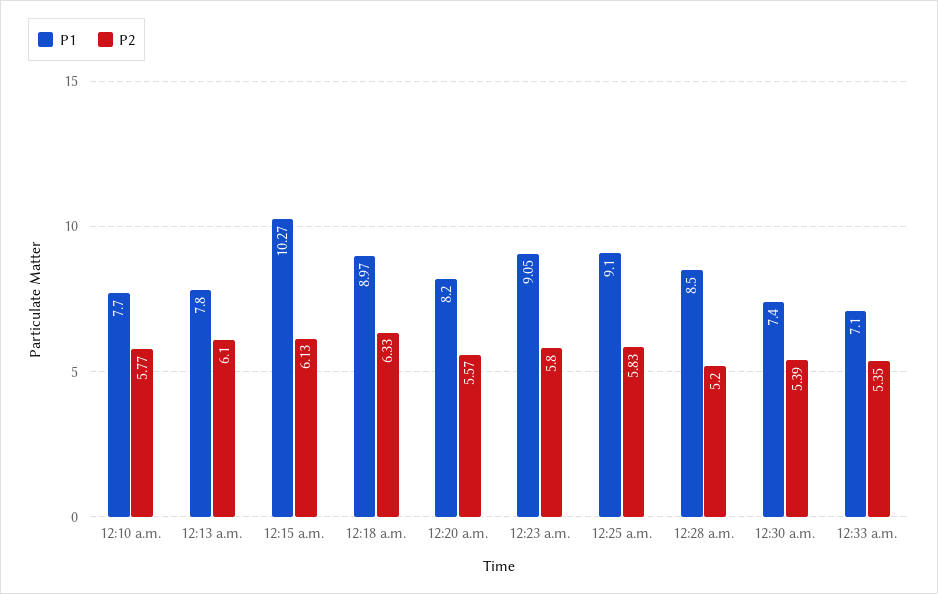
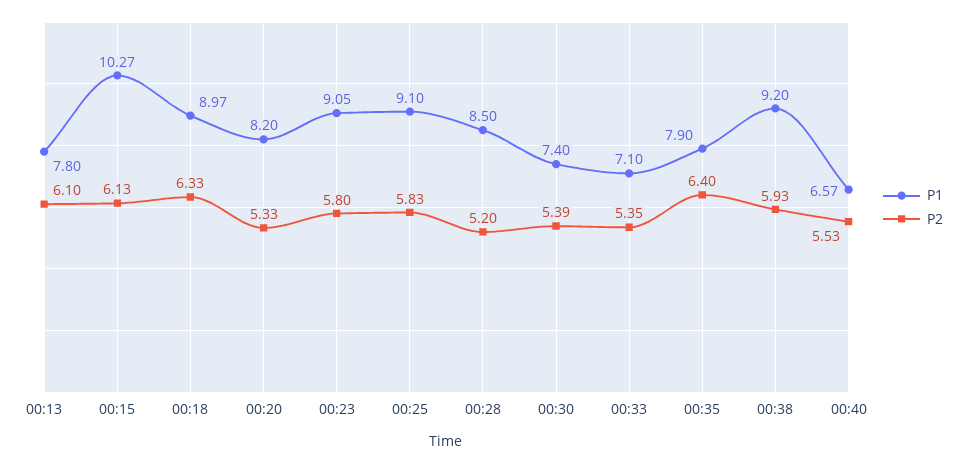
P1, 12:10 a.m.: 7.7 -> none
P2, 12:10 a.m.: 5.77 -> none
P2, 12:20 a.m.: 5.57 -> 5.33
P1, 00:35: none -> 7.9
P2, 00:35: none -> 6.4
P1, 00:38: none -> 9.2
P2, 00:38: none -> 5.93
P1, 00:40: none -> 6.57
P2, 00:40: none -> 5.53

